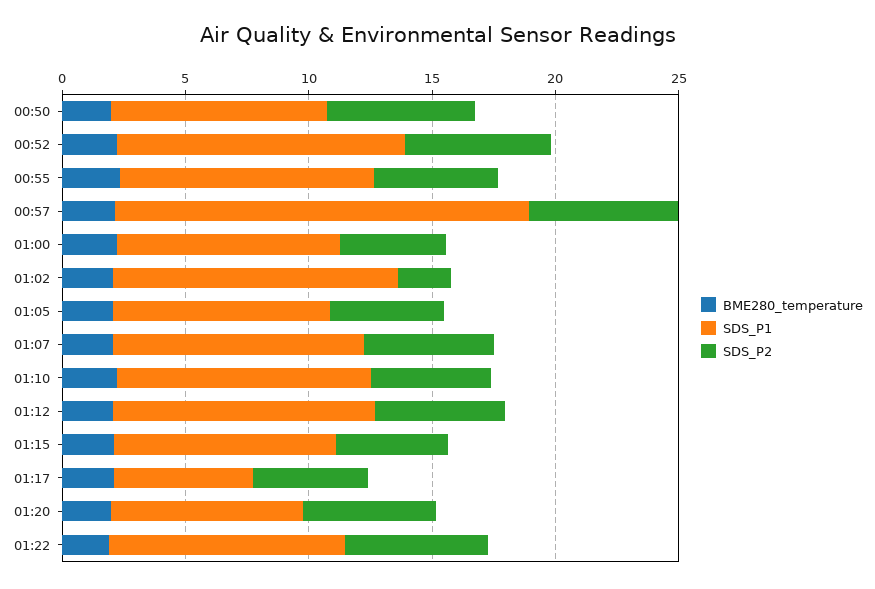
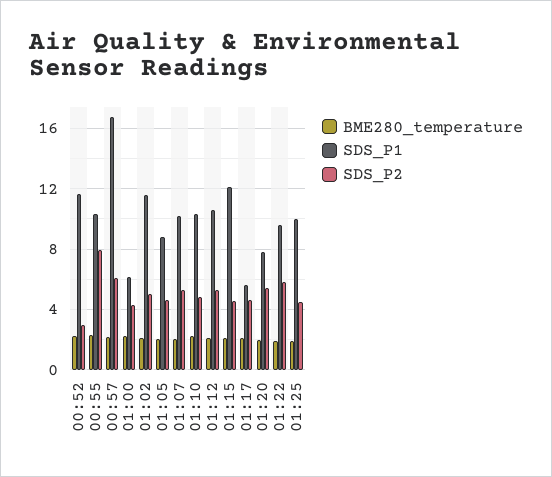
BME280_temperature, 00:50: 2 -> none
SDS_P1, 00:50: 9 -> none
SDS_P2, 00:50: 6 -> none
SDS_P2, 00:52: 6 -> 3
SDS_P2, 00:55: 5 -> 8
SDS_P1, 01:00: 9 -> 6
SDS_P2, 01:02: 2 -> 5
SDS_P1, 01:15: 9 -> 12
BME280_temperature, 01:25: none -> 2
SDS_P1, 01:25: none -> 10
SDS_P2, 01:25: none -> 4.5

